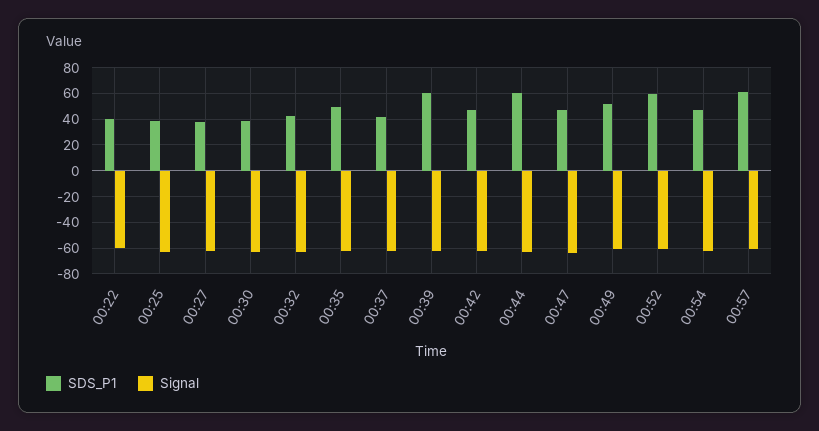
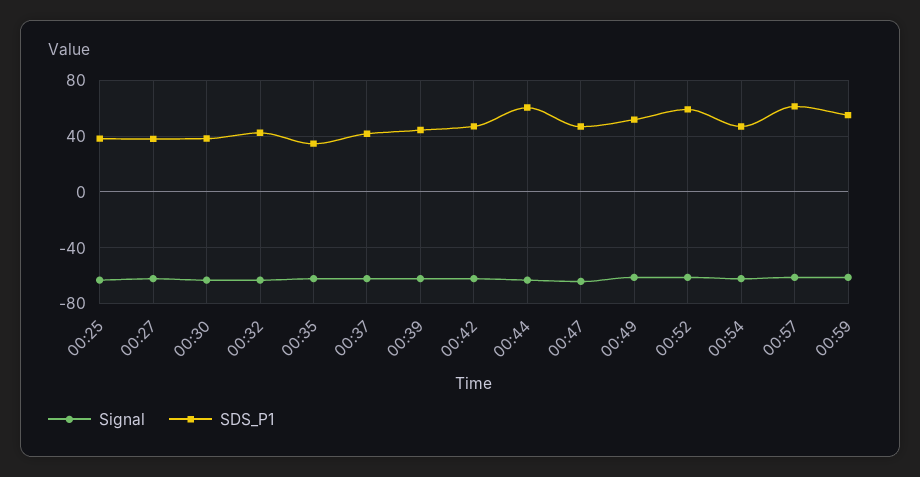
SDS_P1, 00:22: 40 -> none
Signal, 00:22: -60 -> none
SDS_P1, 00:35: 50 -> 35
SDS_P1, 00:39: 60 -> 45
Signal, 00:59: none -> -60
SDS_P1, 00:59: none -> 55

